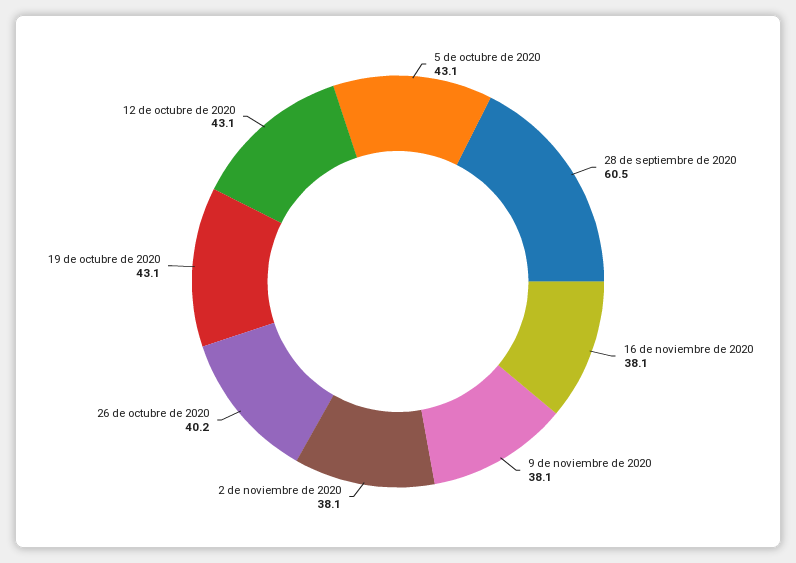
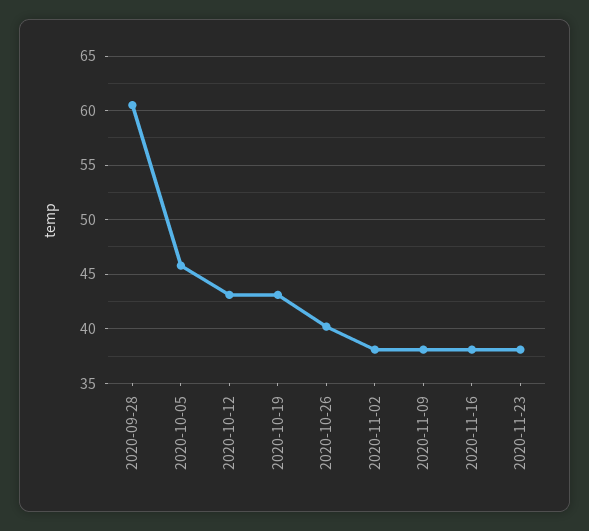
5 de octubre de 2020: 43.1 -> 46
2020-11-23: none -> 38

